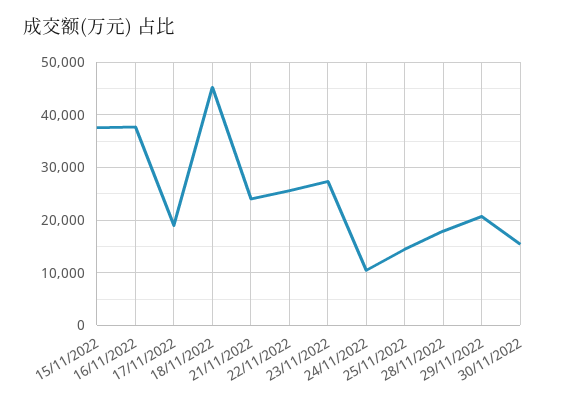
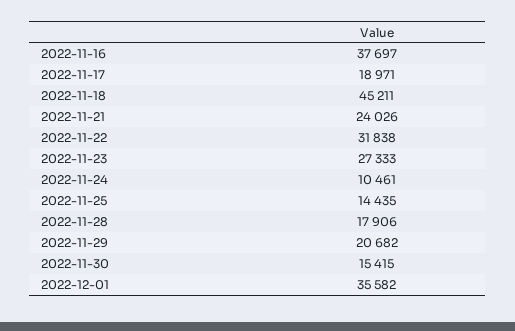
15/11/2022: 38000 -> none
22/11/2022: 26000 -> 31838
2022-12-01: none -> 35582

